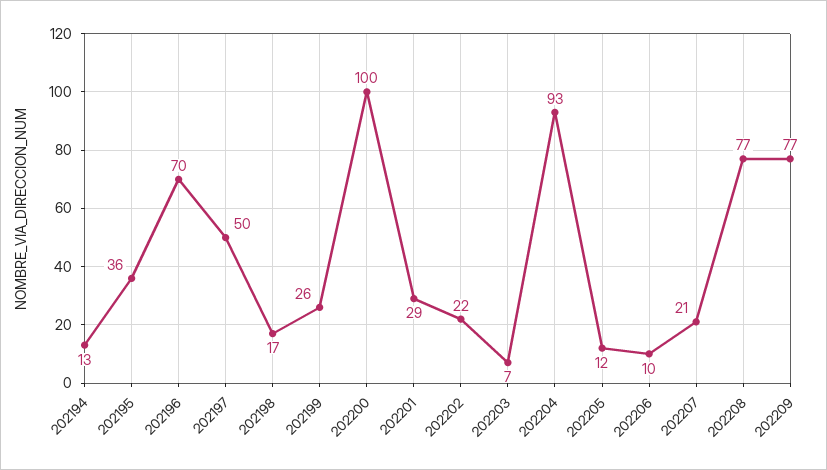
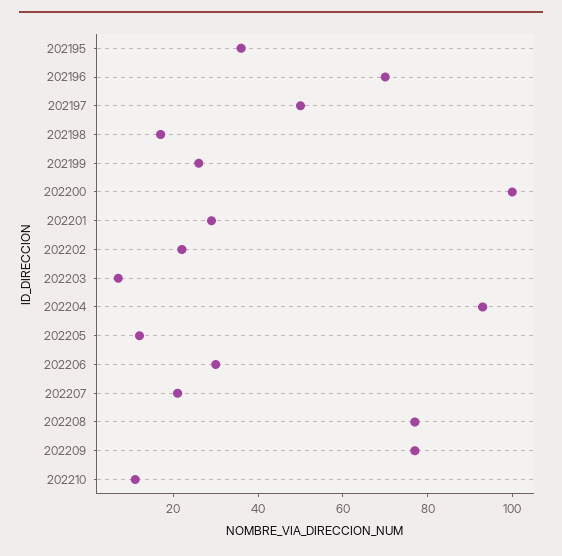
202194: 13 -> none
202206: 10 -> 30
202210: none -> 10

